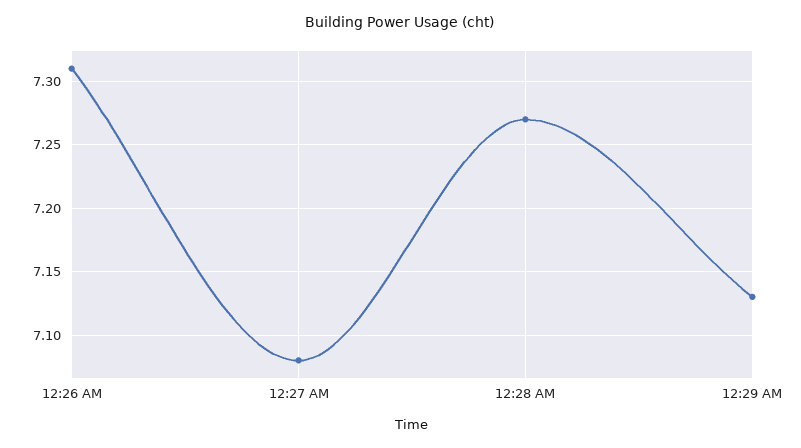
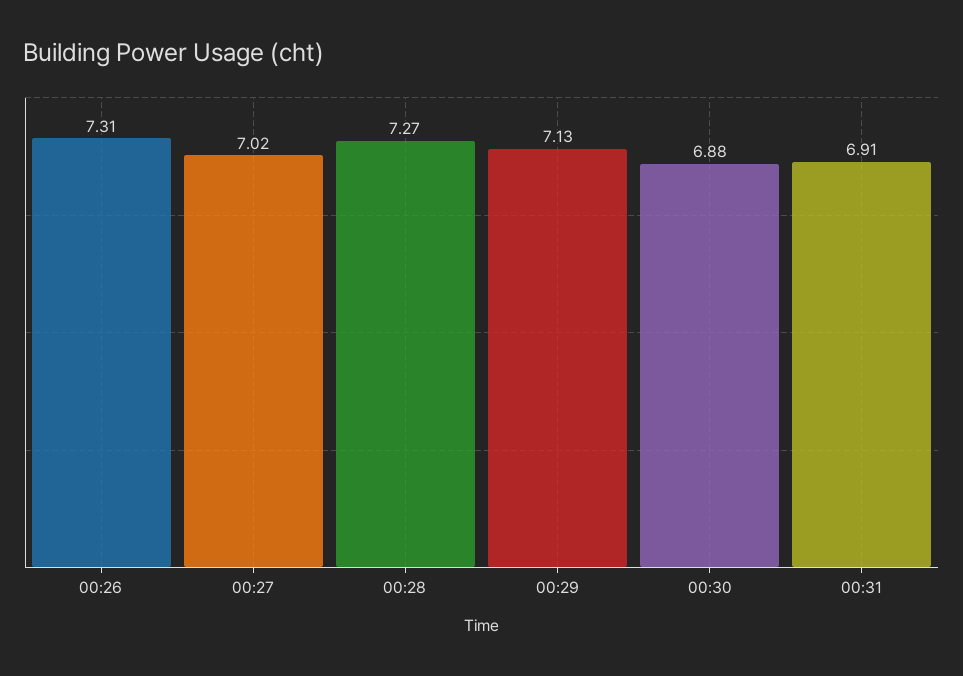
12:27 AM: 7.08 -> 7.02
00:30: none -> 6.88
00:31: none -> 6.91

